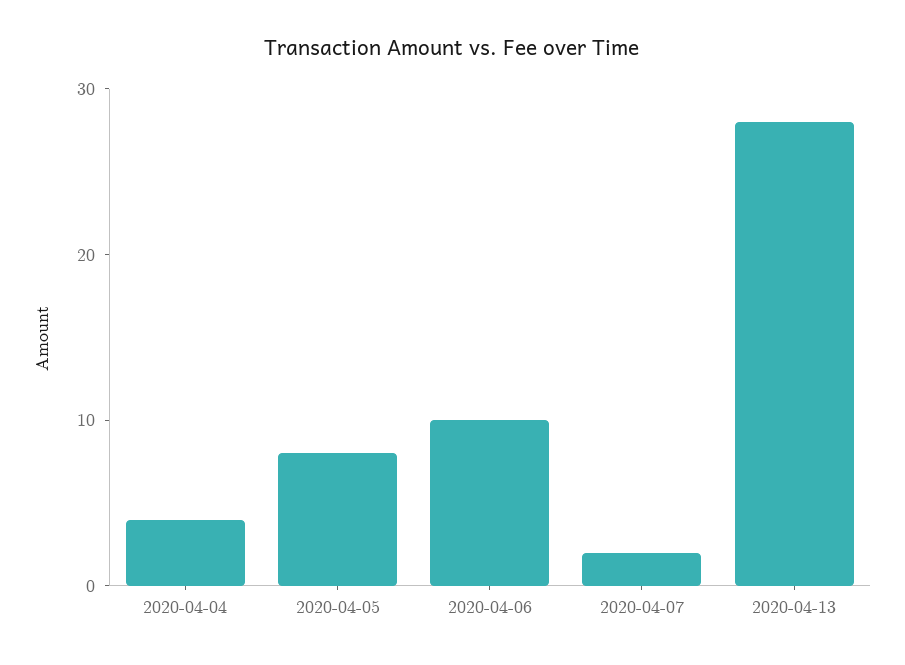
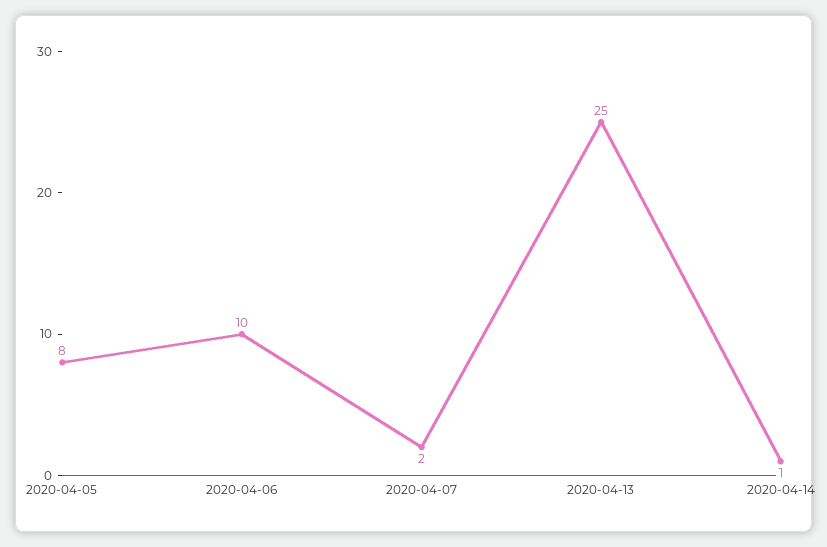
2020-04-04: 4 -> none
2020-04-13: 28 -> 25
2020-04-14: none -> 1

